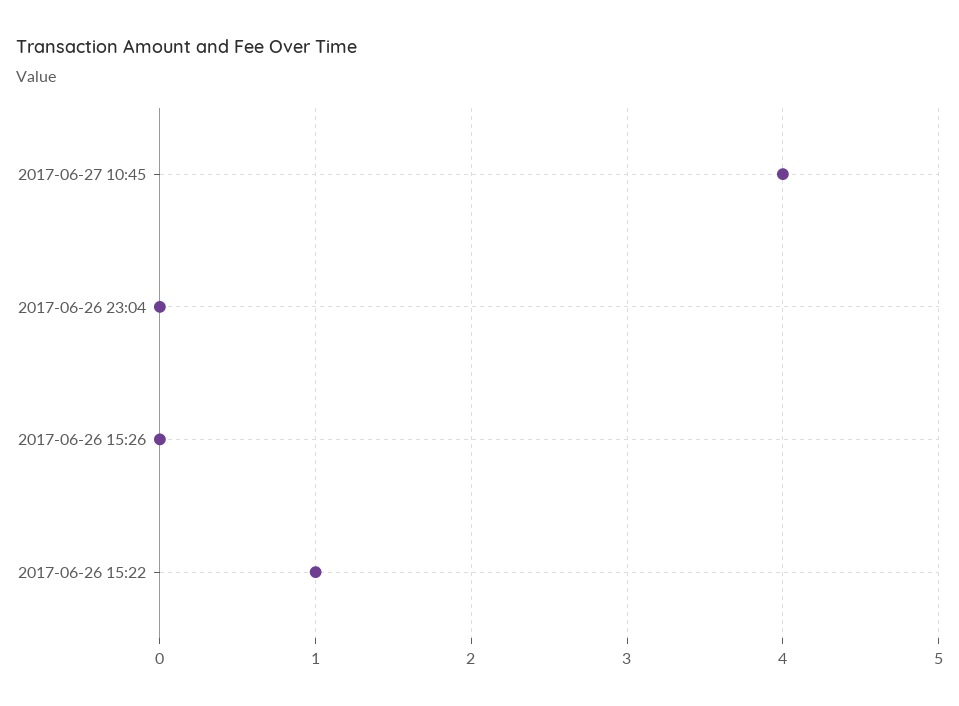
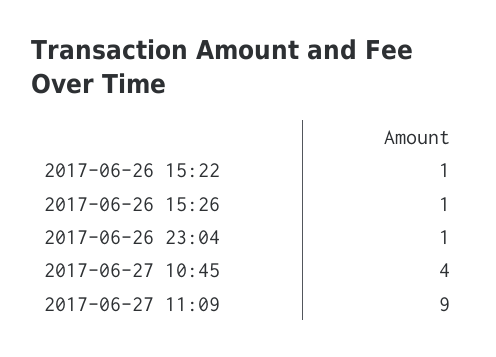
2017-06-26 23:04: 0 -> 1
2017-06-26 15:26: 0 -> 1
2017-06-27 11:09: none -> 9

